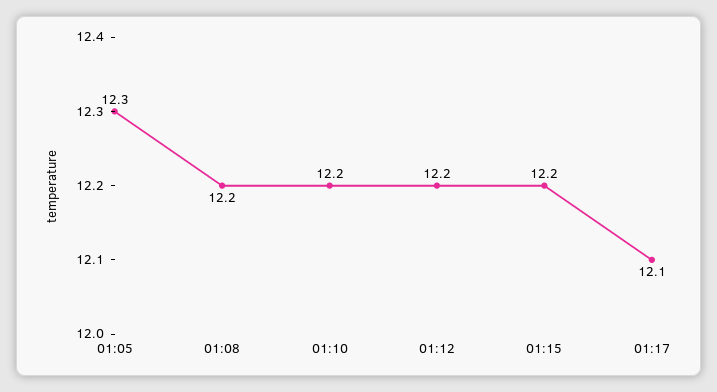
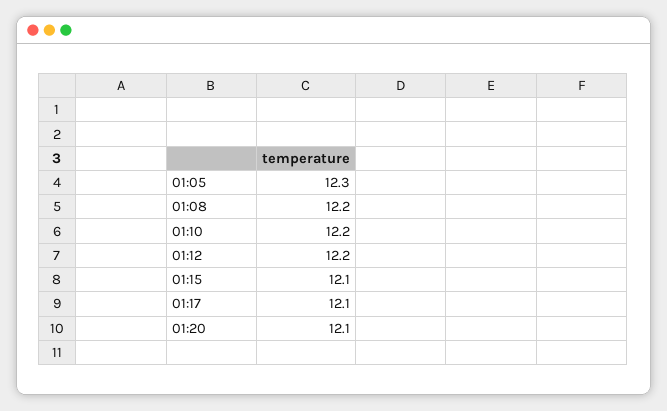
01:15: 12.2 -> 12.1
01:20: none -> 12.1

